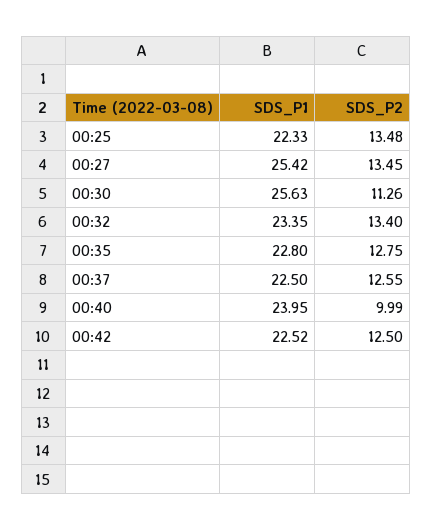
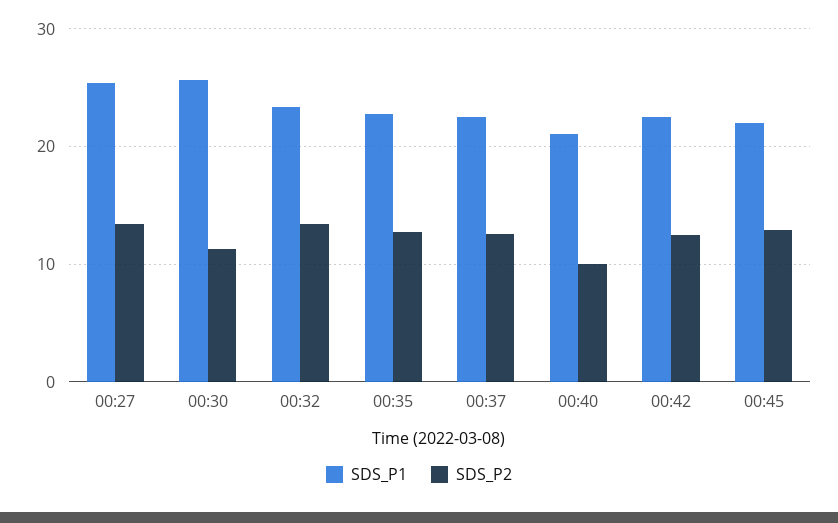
SDS_P1, 00:25: 22.33 -> none
SDS_P2, 00:25: 13.48 -> none
SDS_P1, 00:40: 23.95 -> 21
SDS_P1, 00:45: none -> 22
SDS_P2, 00:45: none -> 13

